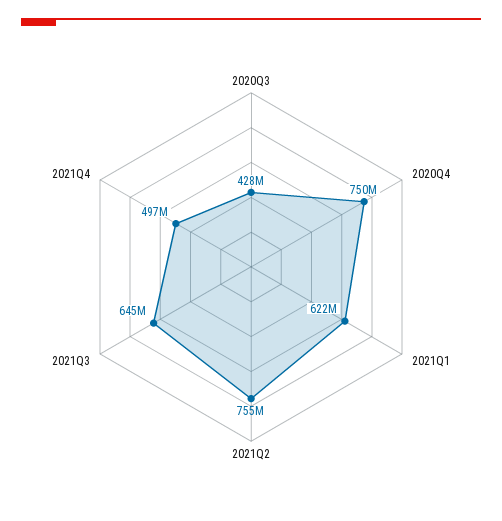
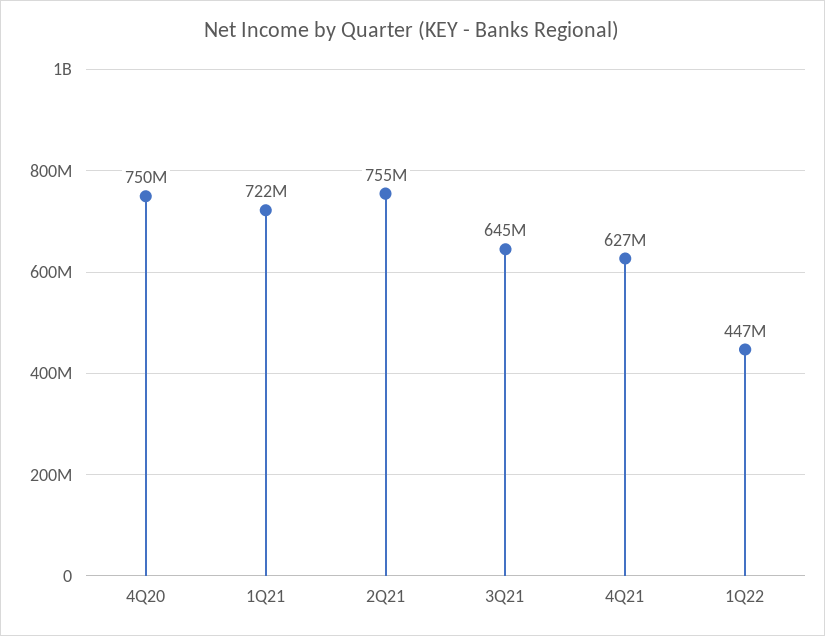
2020Q3: 428000000 -> none
2021Q1: 622000000 -> 722000000
2021Q4: 497000000 -> 627000000
1Q22: none -> 447000000

